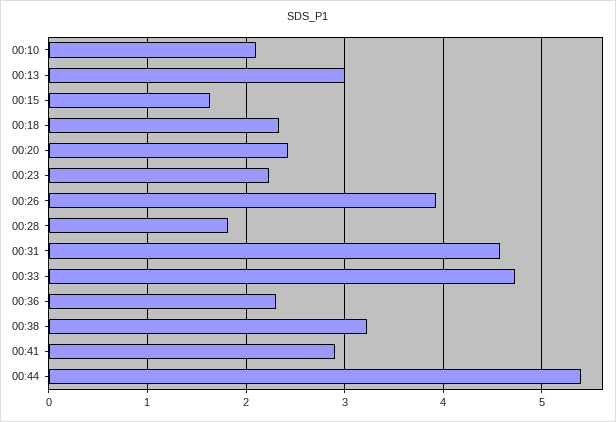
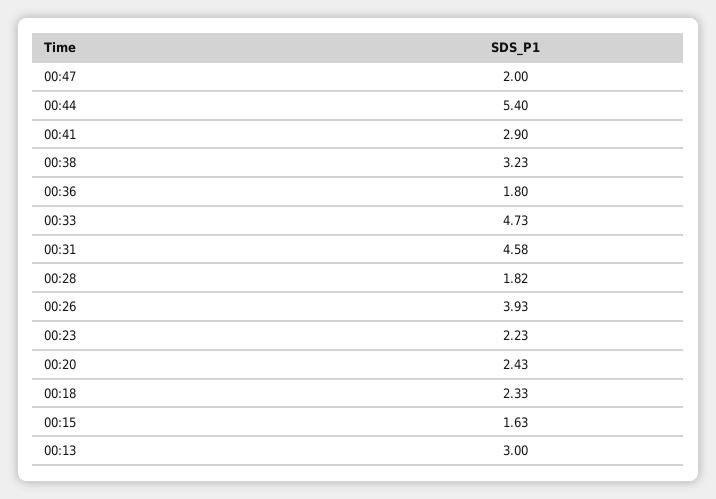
00:10: 2.1 -> none
00:36: 2.3 -> 1.8
00:47: none -> 2

